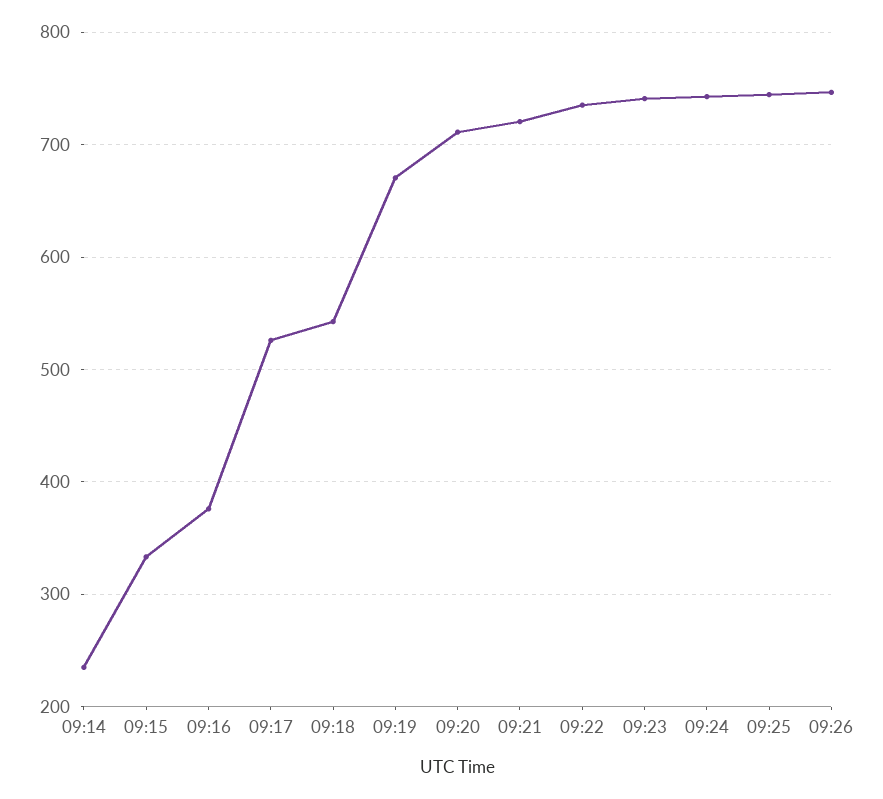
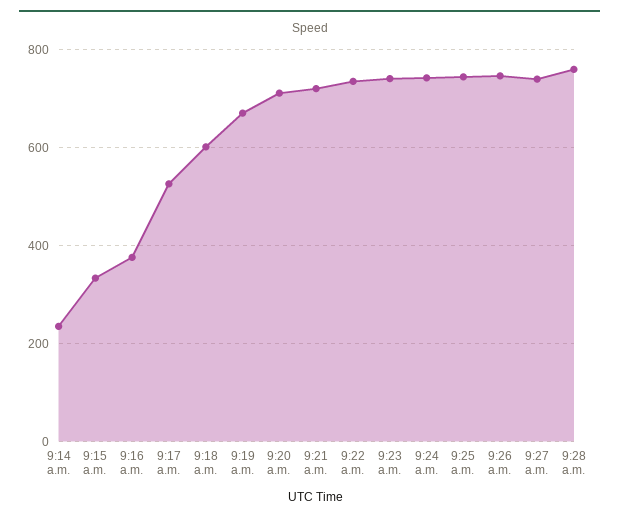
09:18: 540 -> 600
9:27 a.m.: none -> 740
9:28 a.m.: none -> 760

